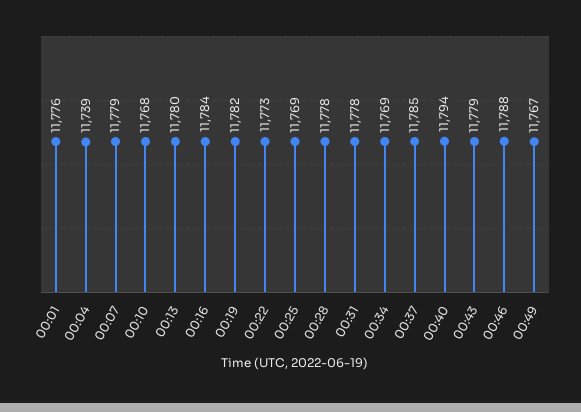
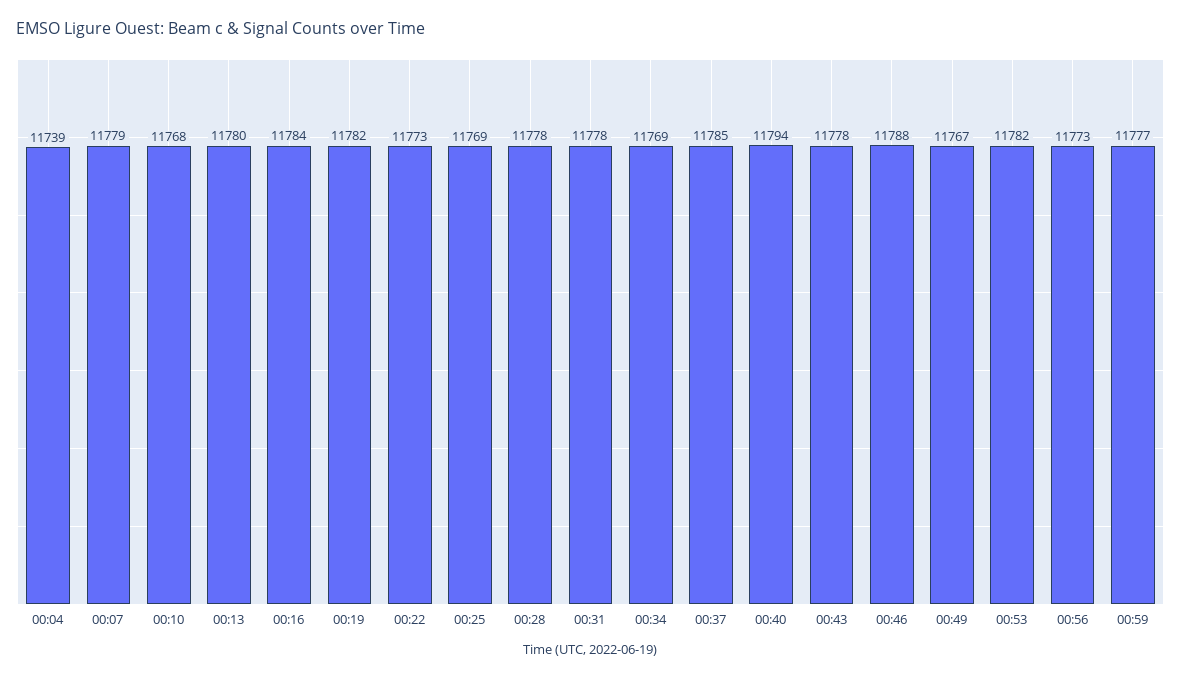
00:01: 11776 -> none
00:43: 11779 -> 11778
00:53: none -> 11782
00:56: none -> 11773
00:59: none -> 11777

